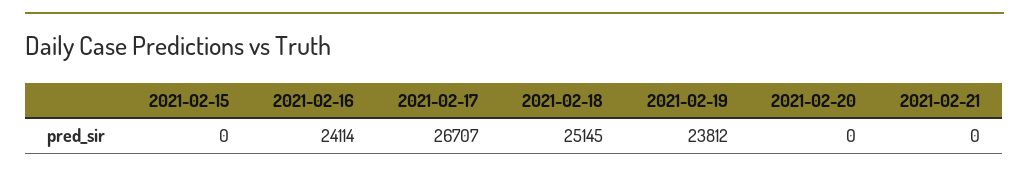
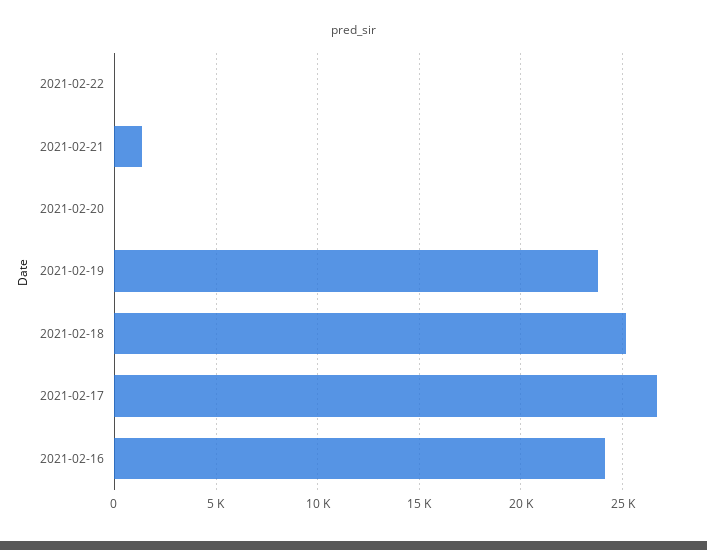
2021-02-15: 0 -> none
2021-02-21: 0 -> 1500
2021-02-22: none -> 0

